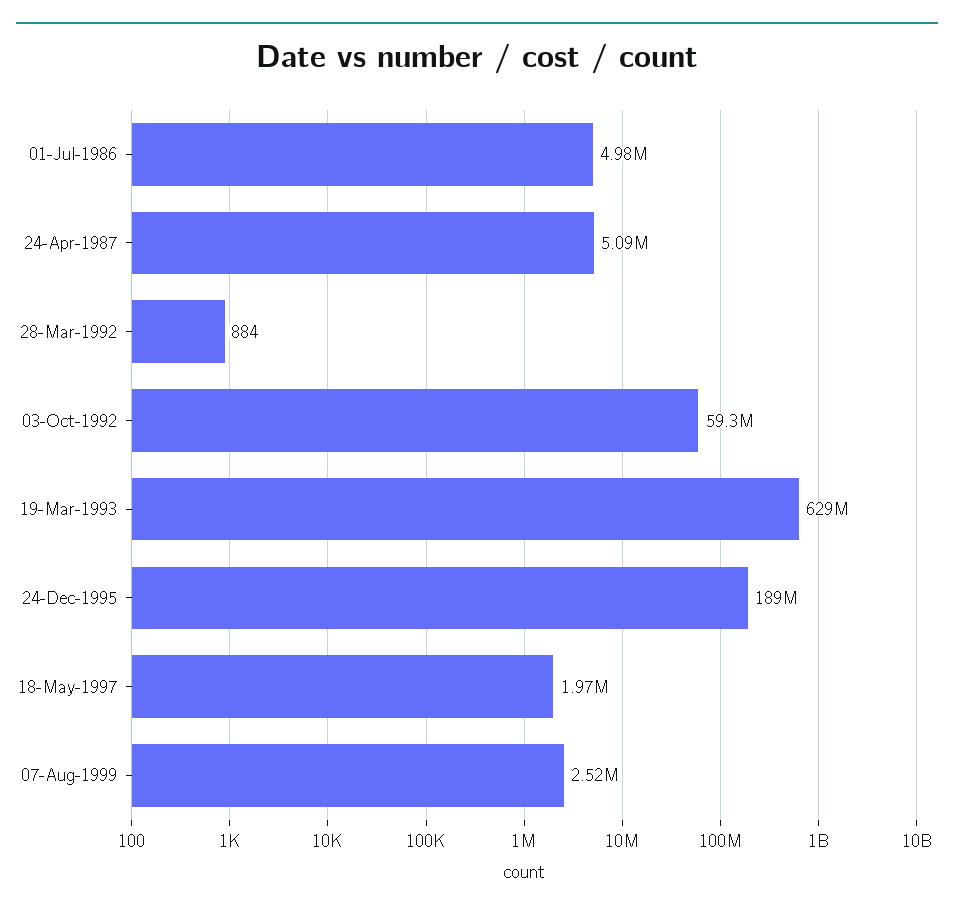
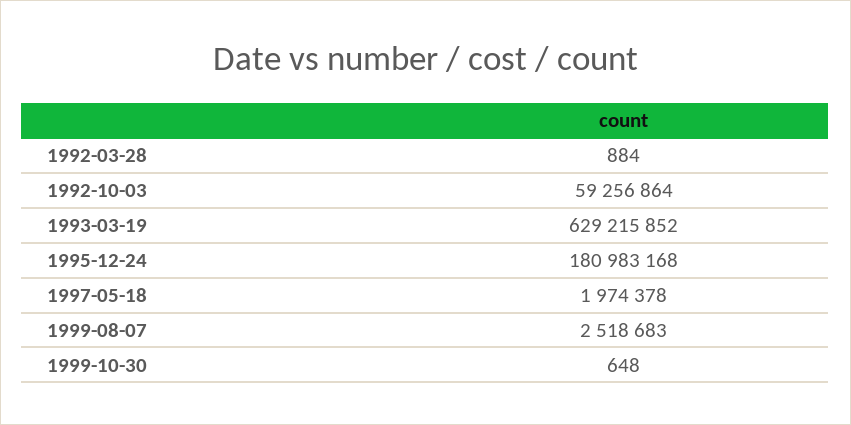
01-Jul-1986: 4980000 -> none
24-Apr-1987: 5090000 -> none
24-Dec-1995: 189000000 -> 180983168
1999-10-30: none -> 648

